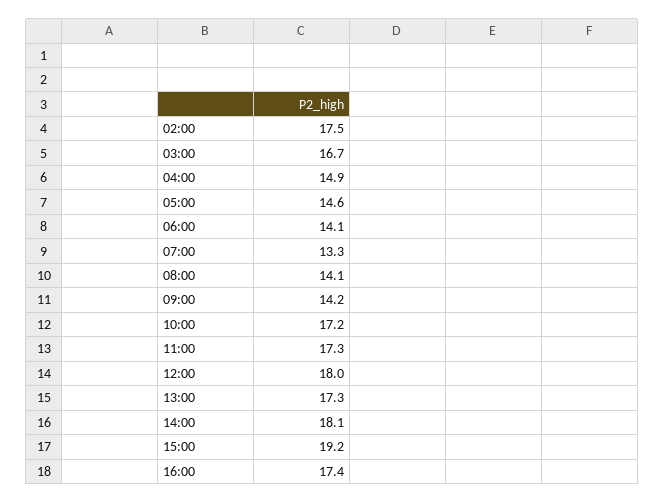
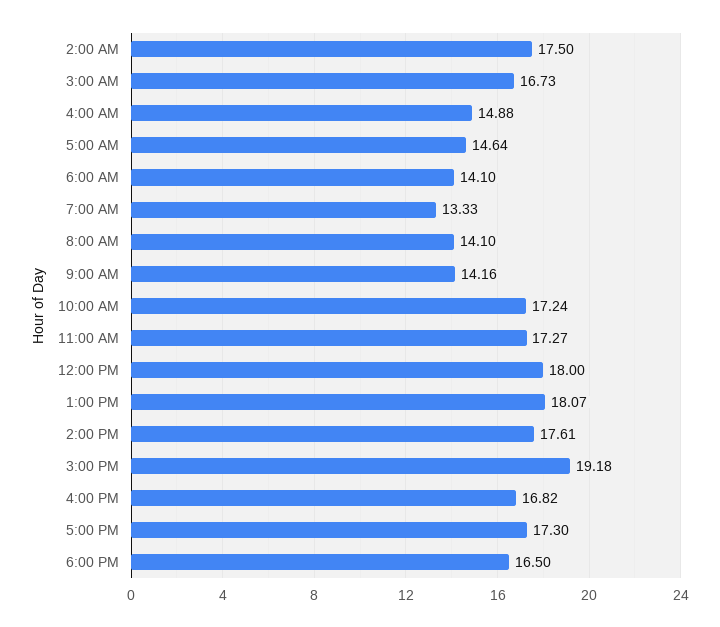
13:00: 17.3 -> 18.07
14:00: 18.1 -> 17.61
16:00: 17.4 -> 16.82
5:00 PM: none -> 17.3
6:00 PM: none -> 16.5

